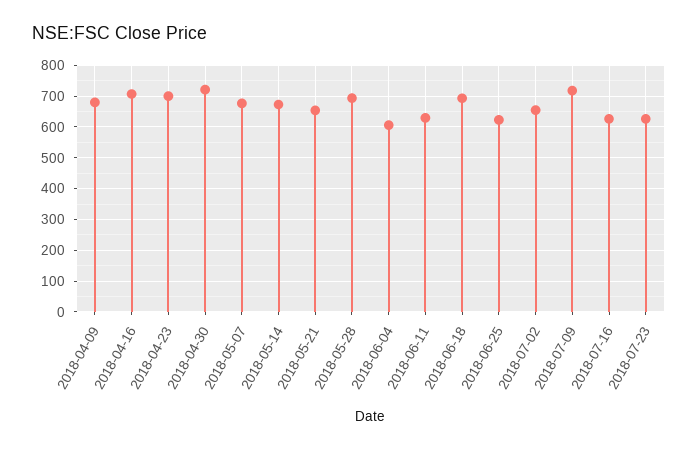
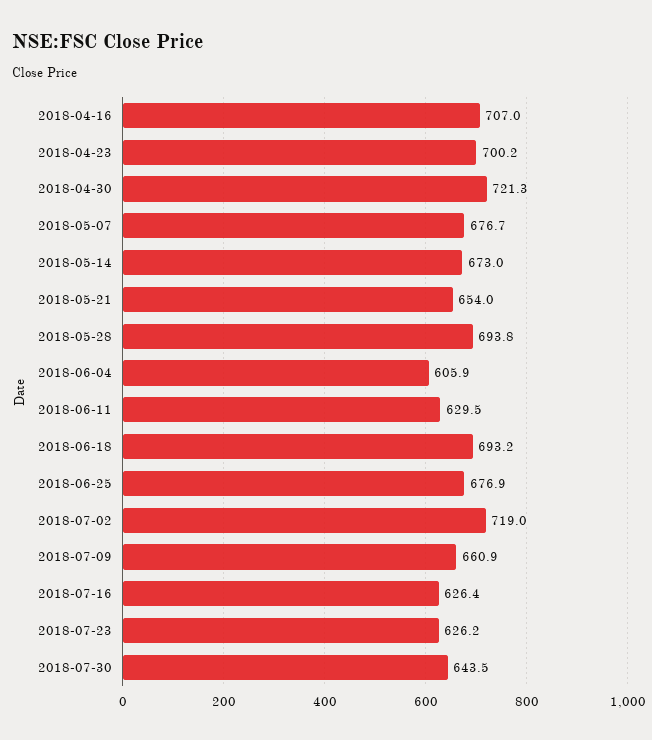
2018-04-09: 680 -> none
2018-06-25: 620 -> 676.9
2018-07-02: 660 -> 719
2018-07-09: 720 -> 660.9
2018-07-30: none -> 643.5

